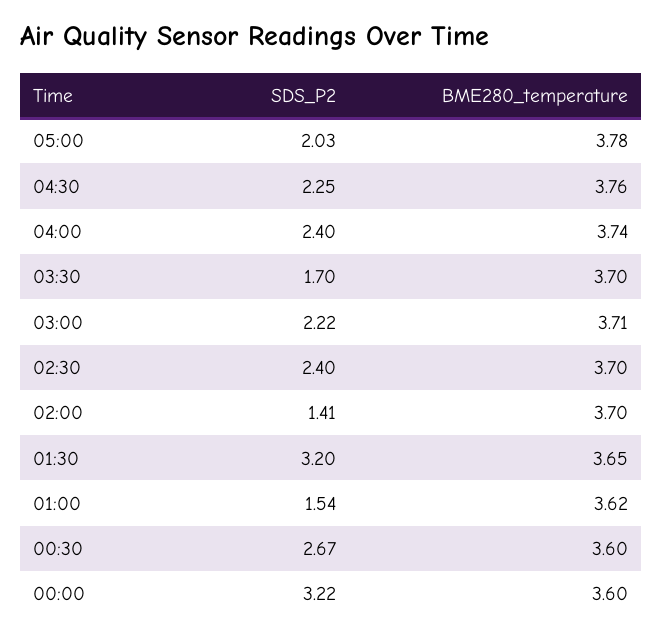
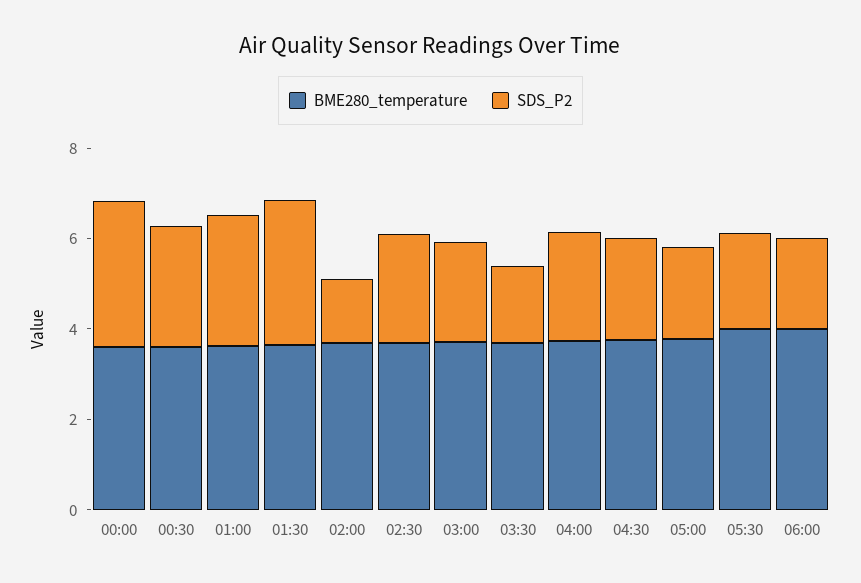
SDS_P2, 01:00: 1.54 -> 3
BME280_temperature, 05:30: none -> 4
SDS_P2, 05:30: none -> 2
BME280_temperature, 06:00: none -> 4
SDS_P2, 06:00: none -> 2

